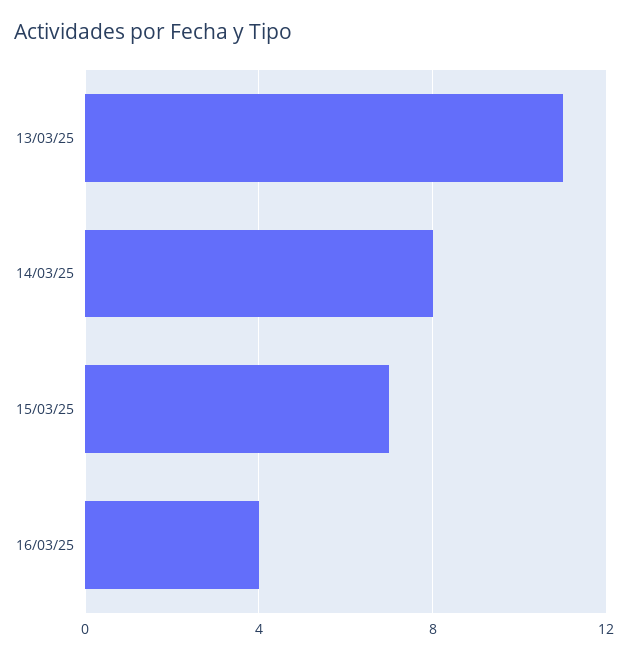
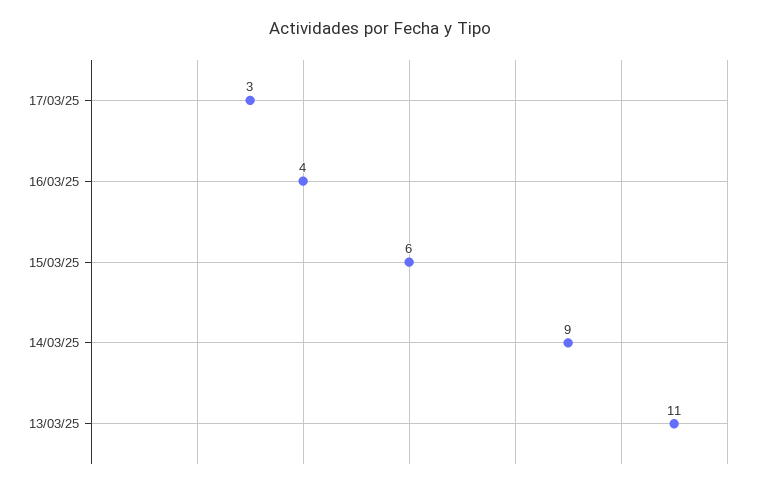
14/03/25: 8 -> 9
15/03/25: 7 -> 6
17/03/25: none -> 3

